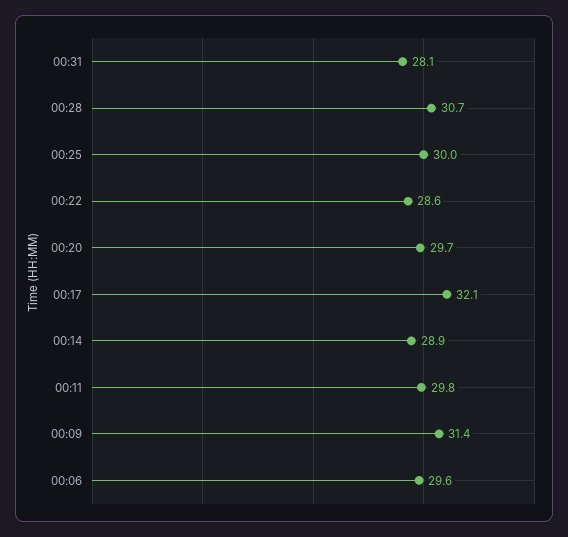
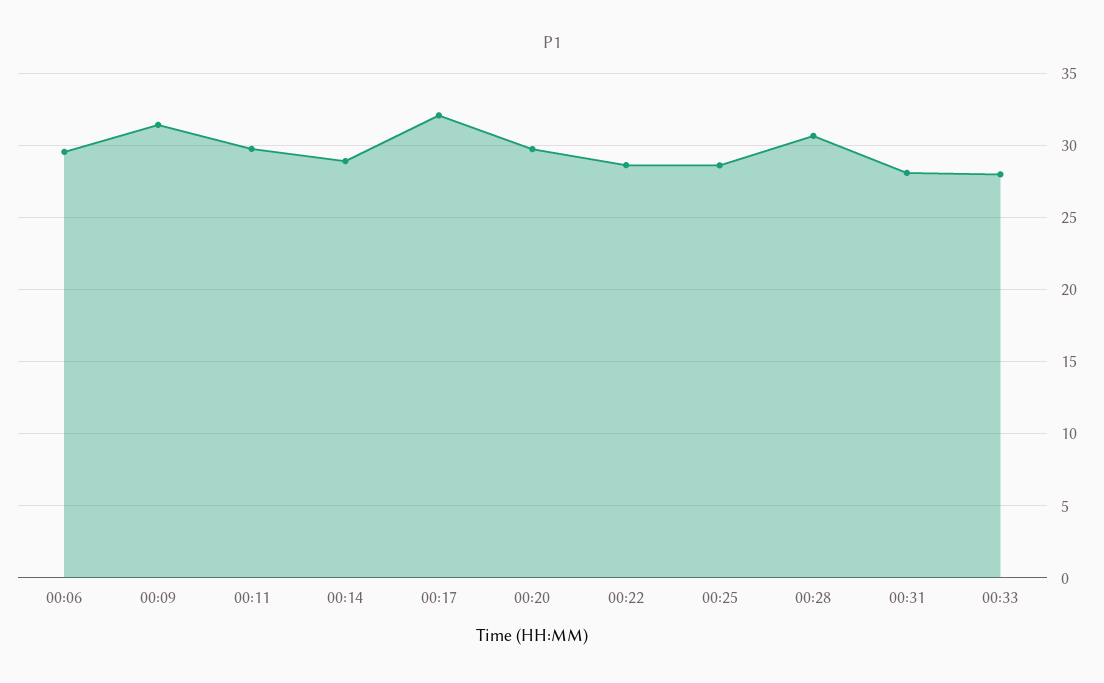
00:25: 30 -> 28.5
00:33: none -> 28

